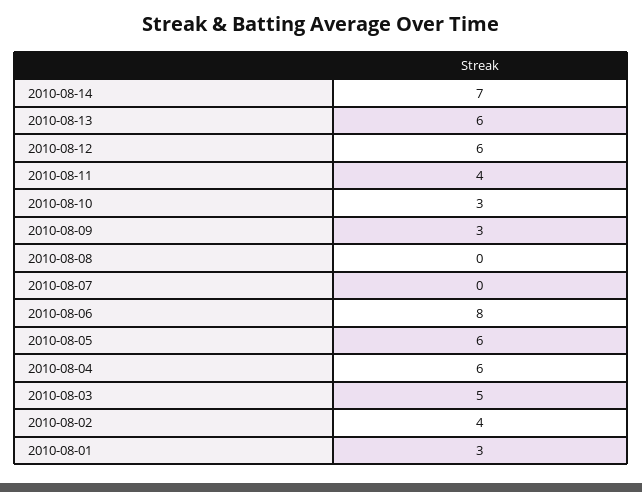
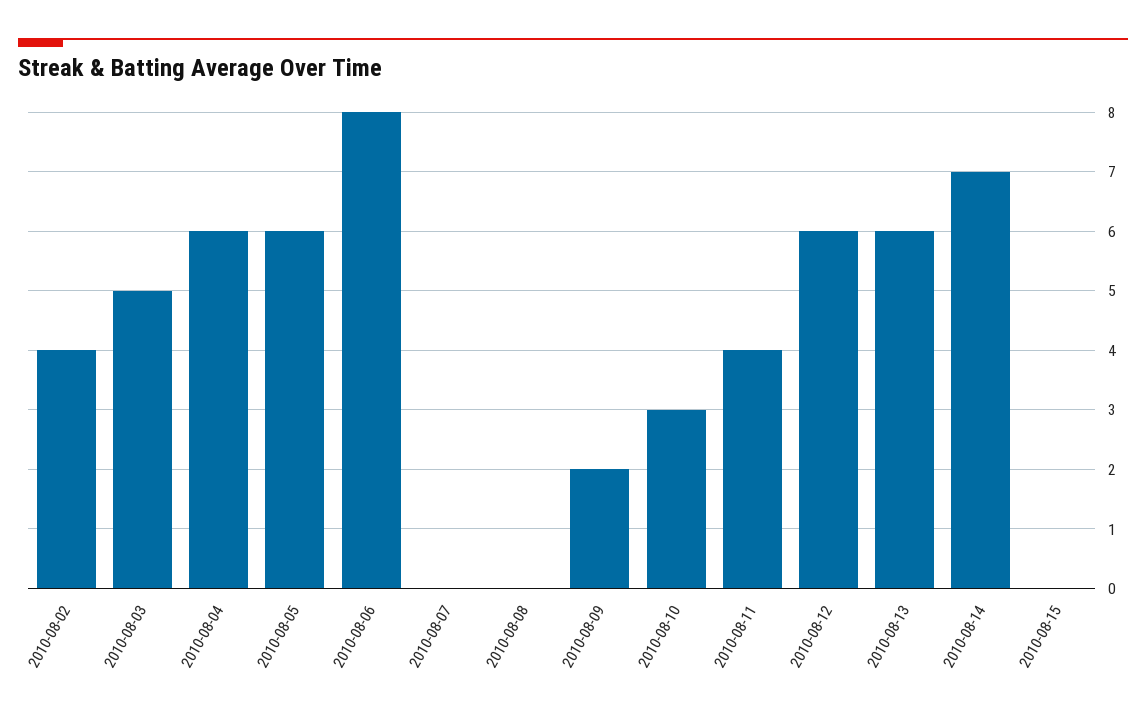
2010-08-09: 3 -> 2
2010-08-01: 3 -> none
2010-08-15: none -> 0

